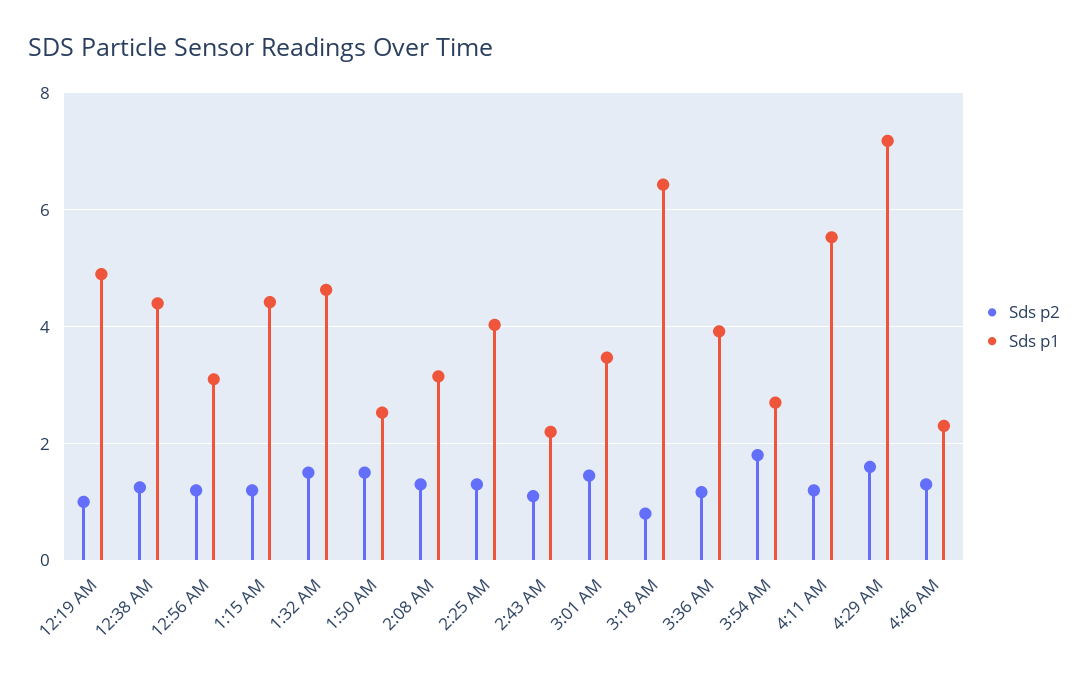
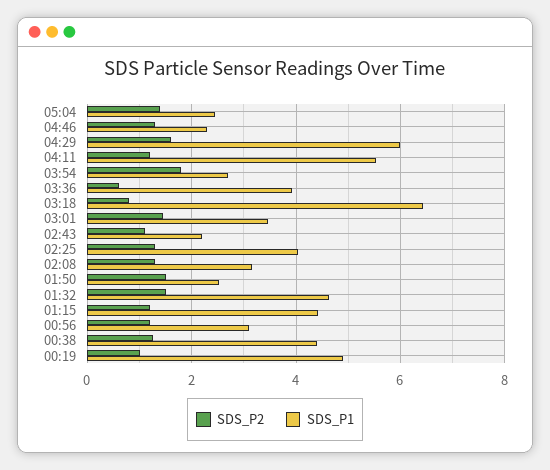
Sds p2, 3:36 AM: 1.2 -> 0.6
Sds p1, 4:29 AM: 7.2 -> 6
Sds p2, 05:04: none -> 1.4
Sds p1, 05:04: none -> 2.4

